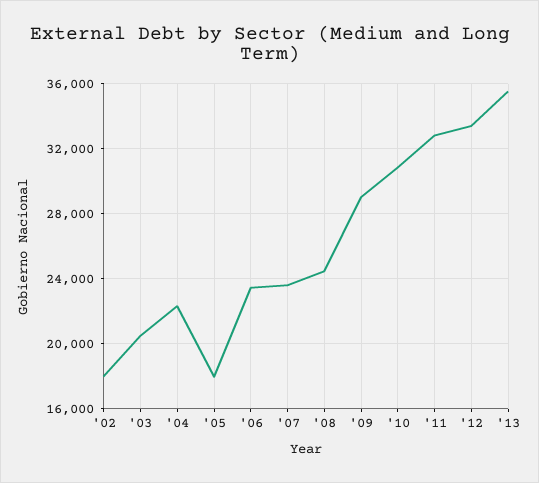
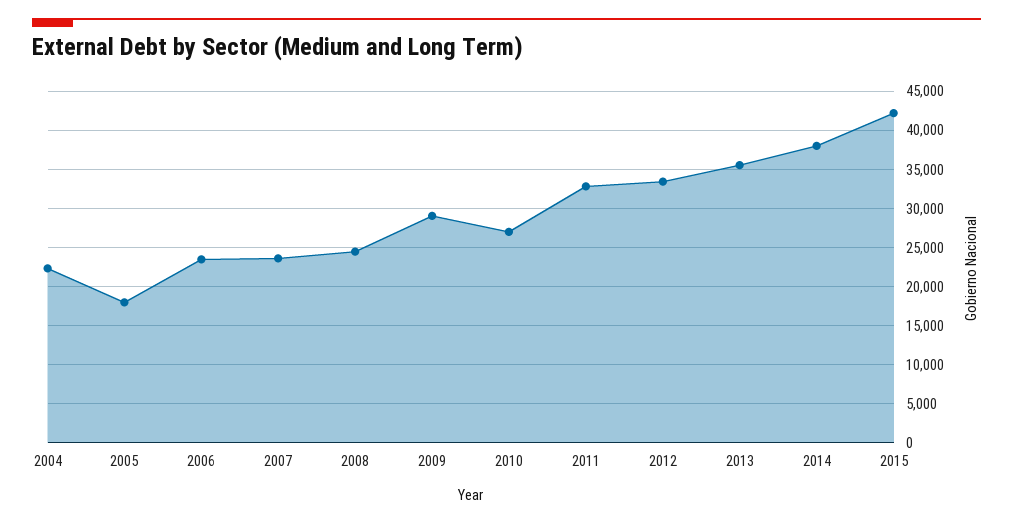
'02: 18000 -> none
'03: 20500 -> none
'10: 31000 -> 27000
2014: none -> 38000
2015: none -> 42000

